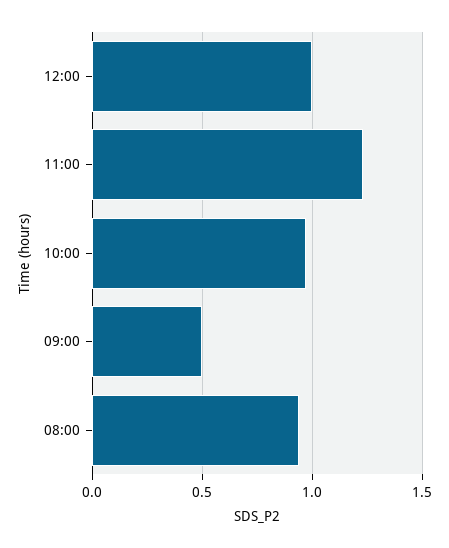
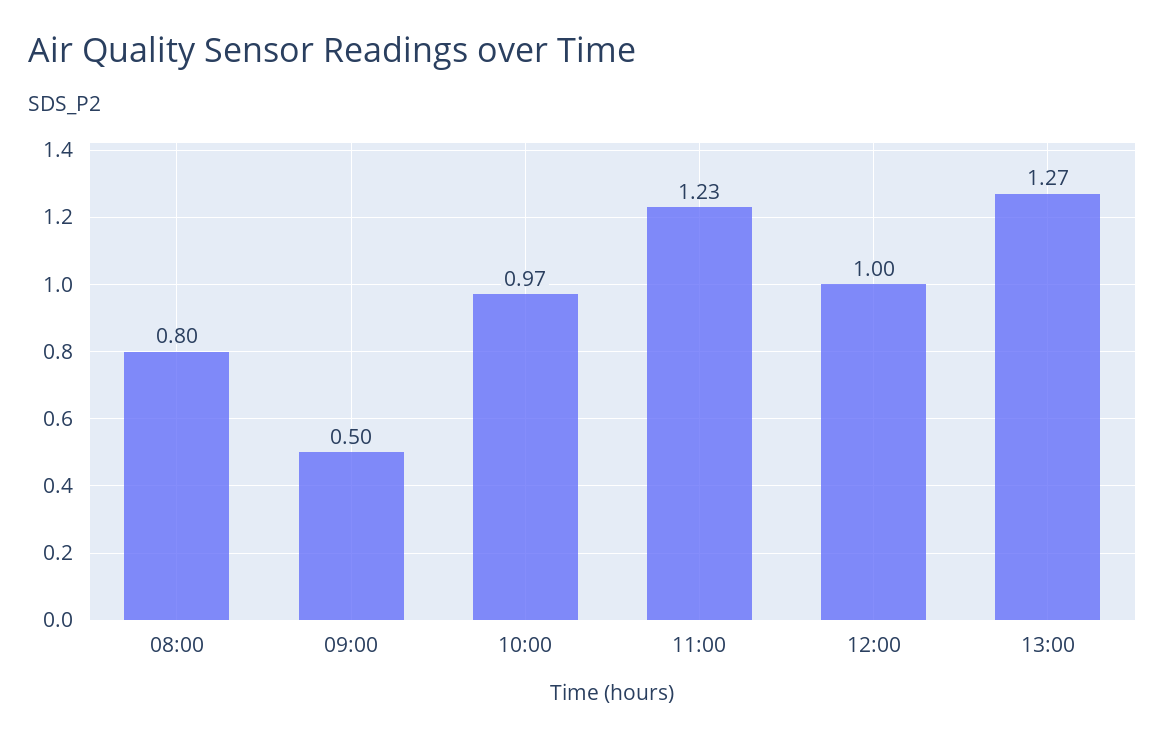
08:00: 0.95 -> 0.8
13:00: none -> 1.27

